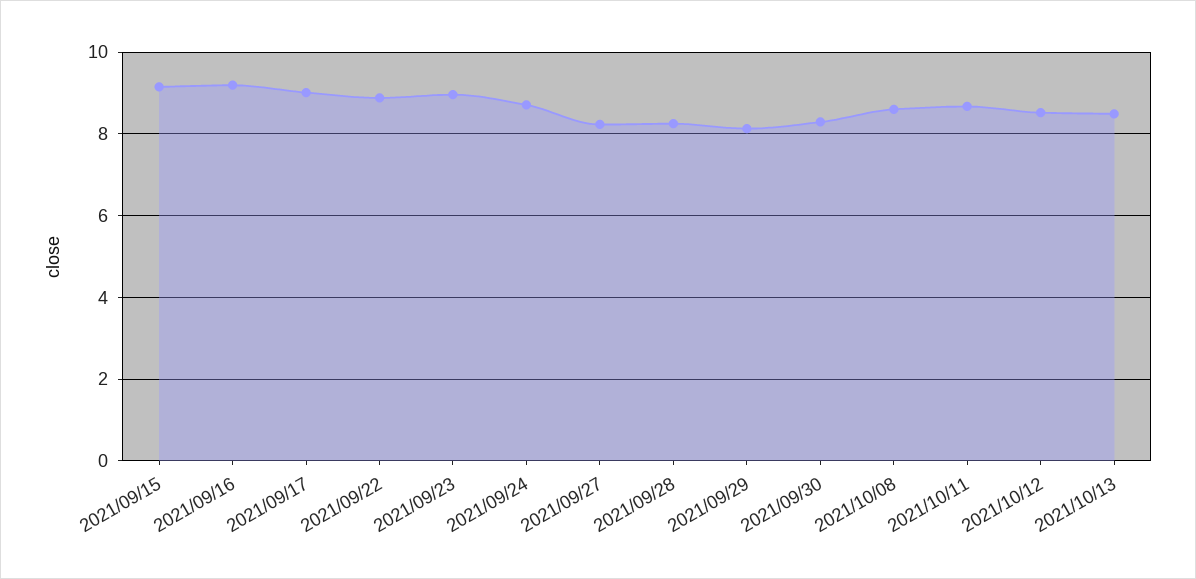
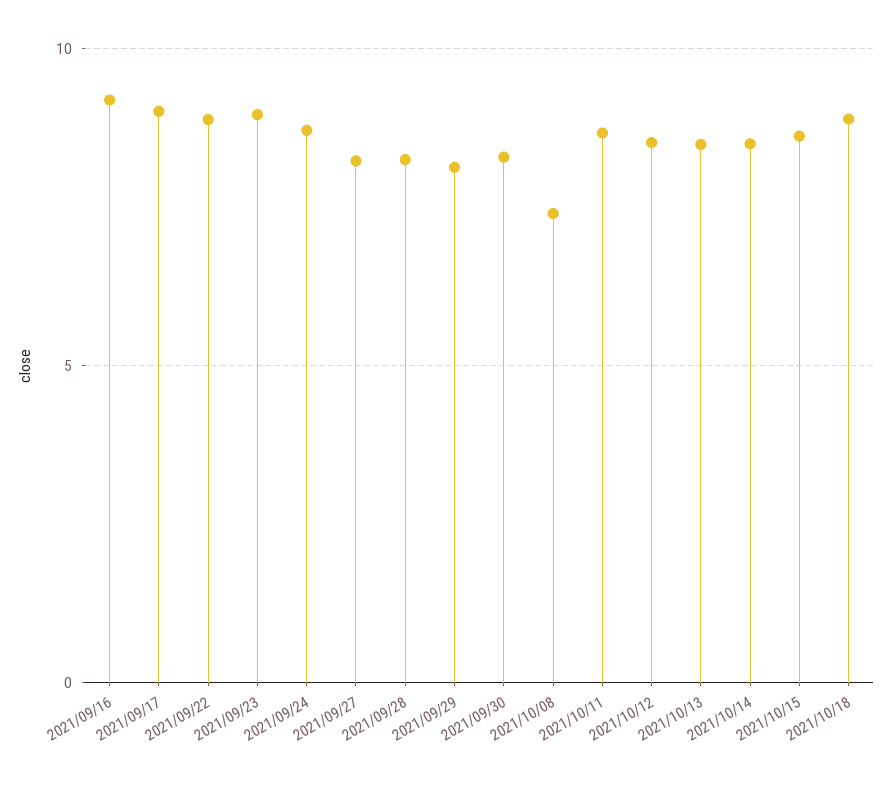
2021/09/15: 9.2 -> none
2021/10/08: 8.6 -> 7.5
2021/10/14: none -> 8.5
2021/10/15: none -> 8.5
2021/10/18: none -> 9

